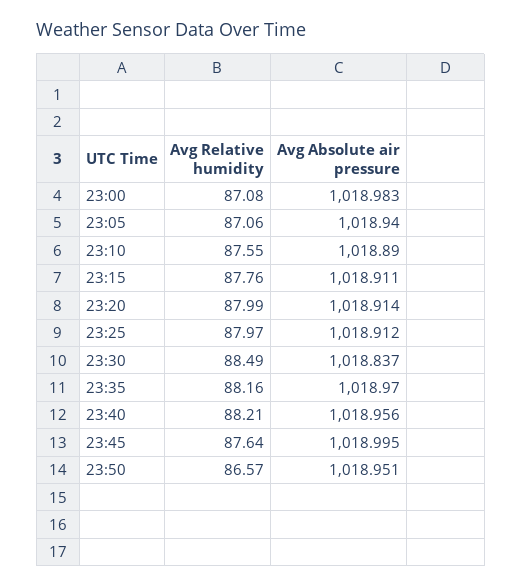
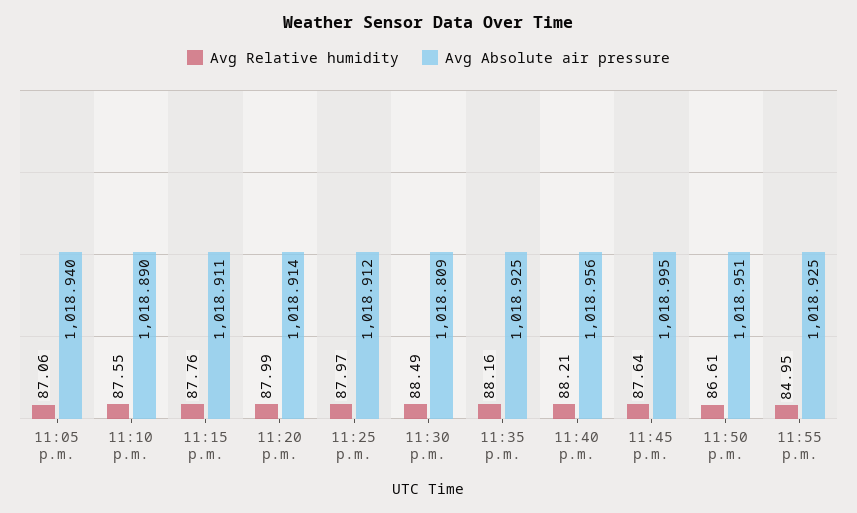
Avg Relative humidity, 23:00: 87.08 -> none
Avg Absolute air pressure, 23:00: 1018.983 -> none
Avg Absolute air pressure, 23:30: 1018.837 -> 1018.809
Avg Absolute air pressure, 23:35: 1018.97 -> 1018.925
Avg Relative humidity, 23:50: 86.57 -> 86.61
Avg Relative humidity, 11:55 p.m.: none -> 84.95
Avg Absolute air pressure, 11:55 p.m.: none -> 1018.925

